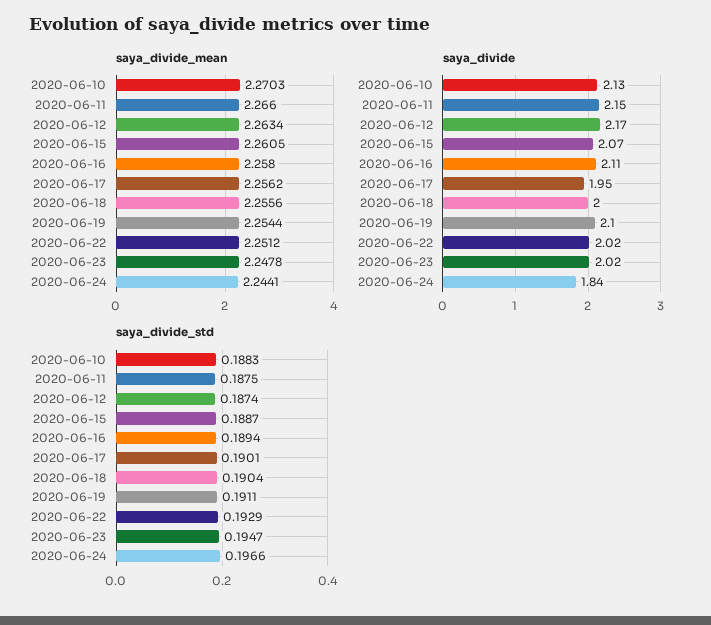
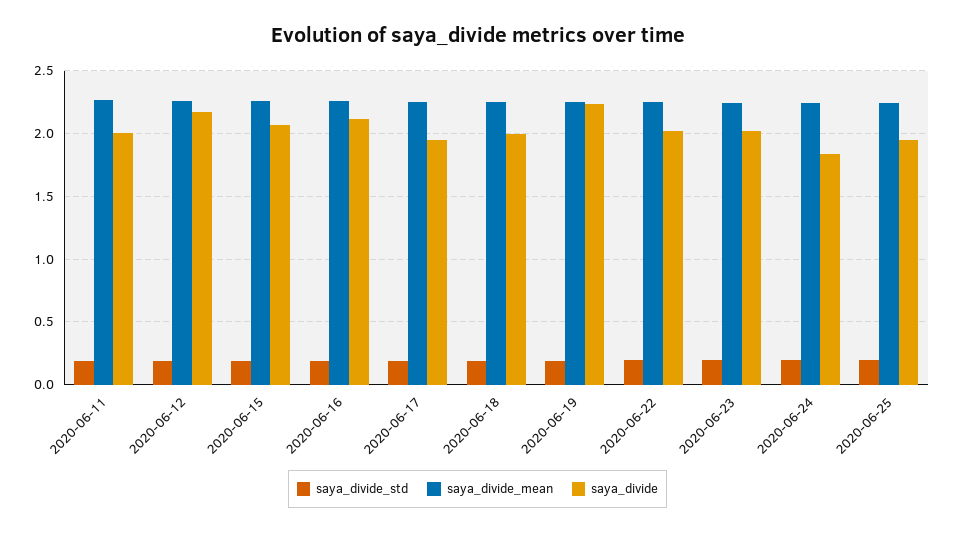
saya_divide_mean, 2020-06-10: 2.2703 -> none
saya_divide, 2020-06-10: 2.13 -> none
saya_divide, 2020-06-11: 2.15 -> 2
saya_divide, 2020-06-19: 2.1 -> 2.25
saya_divide_std, 2020-06-10: 0.1883 -> none
saya_divide_std, 2020-06-25: none -> 0.2
saya_divide_mean, 2020-06-25: none -> 2.25
saya_divide, 2020-06-25: none -> 1.95

